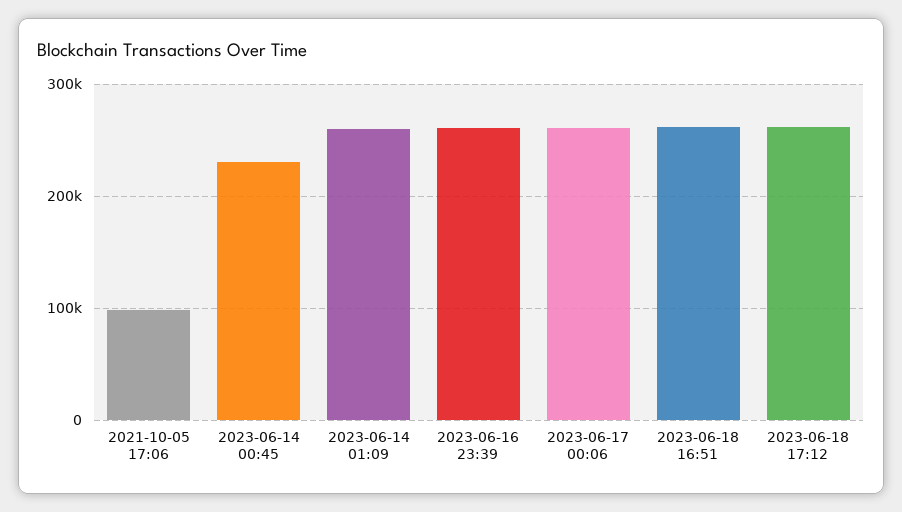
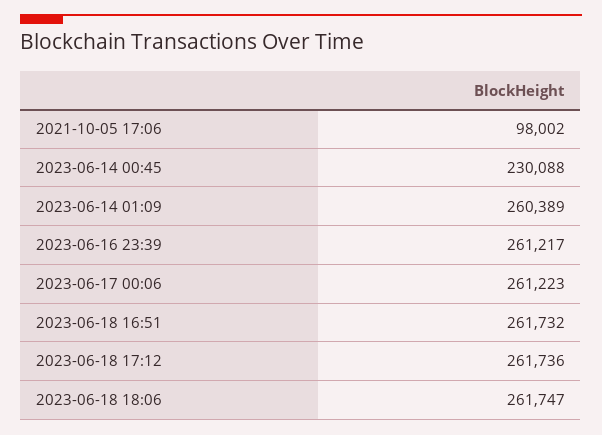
2023-06-18 18:06: none -> 261747

